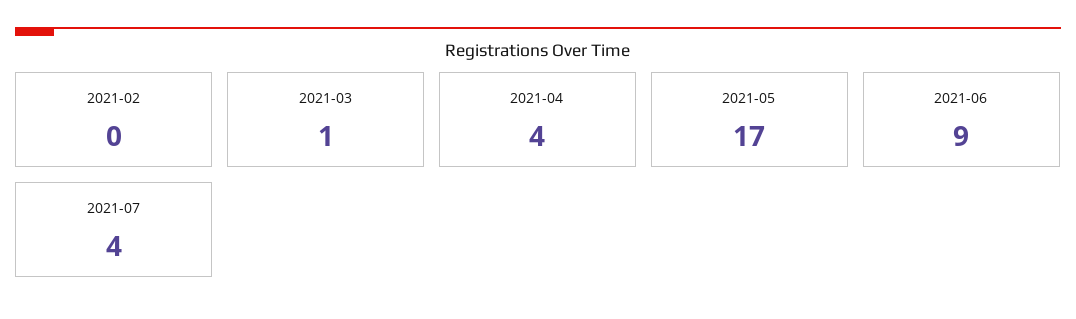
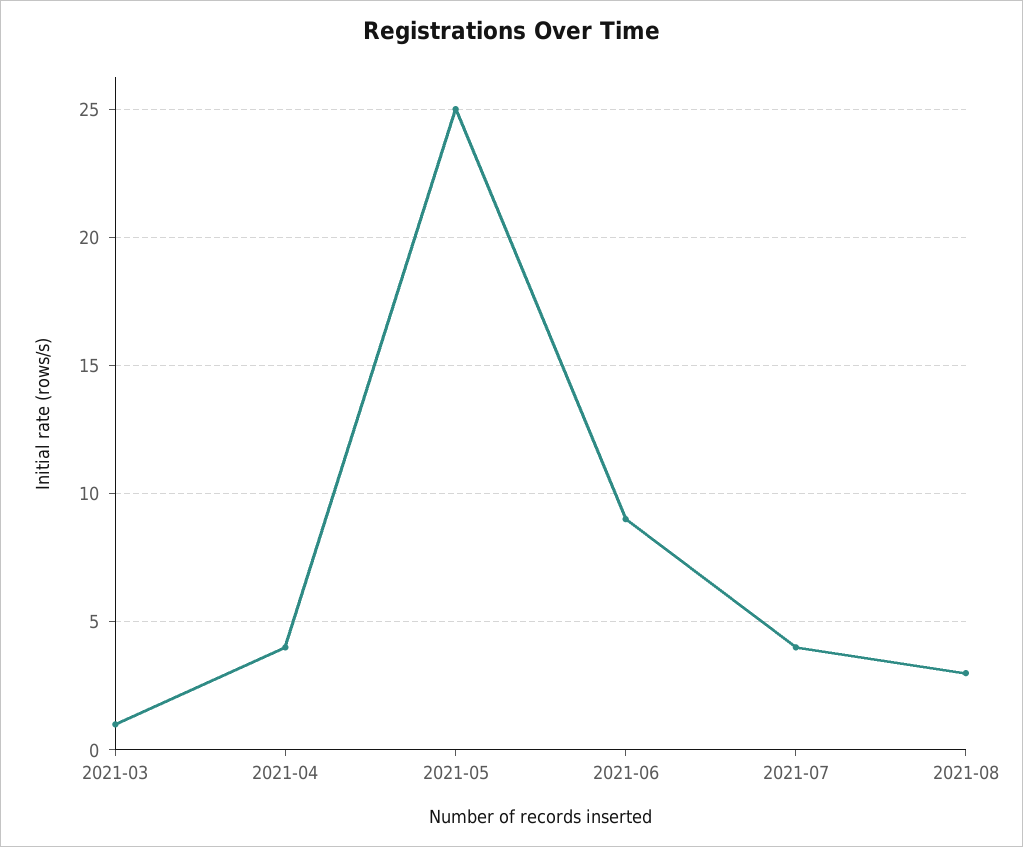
2021-02: 0 -> none
2021-05: 17 -> 25
2021-08: none -> 3

